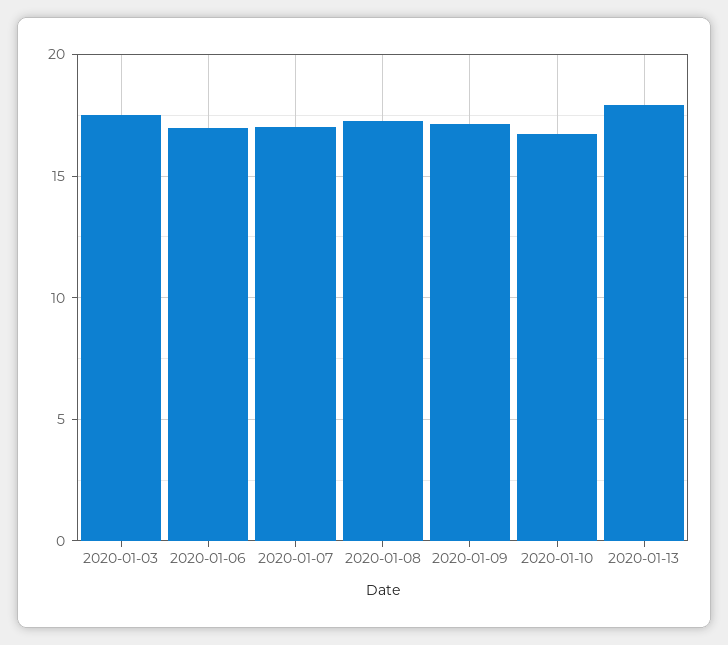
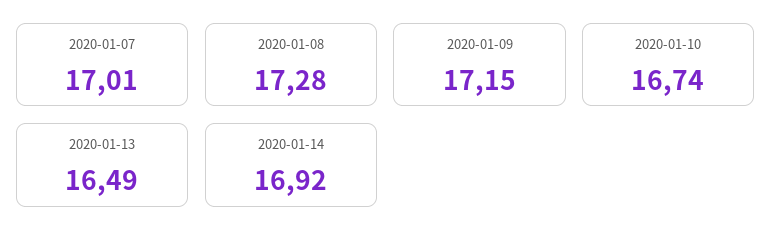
2020-01-03: 17.5 -> none
2020-01-06: 17 -> none
2020-01-13: 18 -> 16.49
2020-01-14: none -> 16.92

